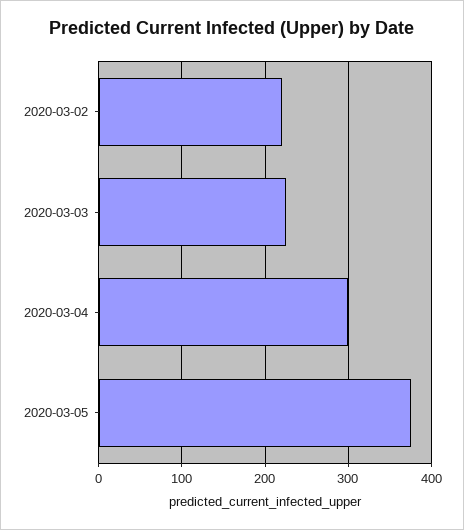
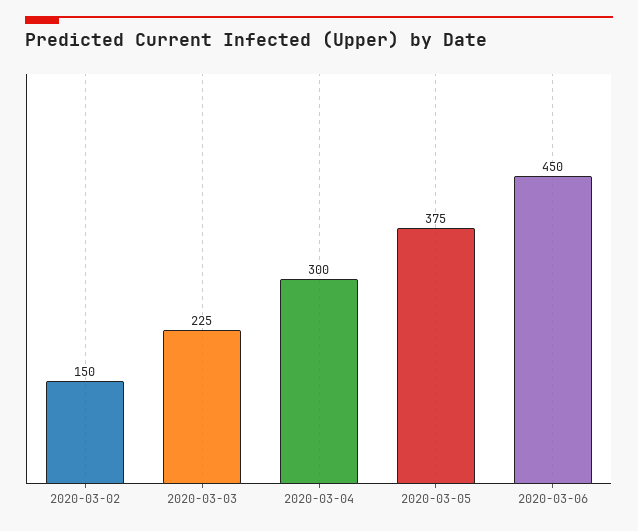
2020-03-02: 220 -> 150
2020-03-06: none -> 450

